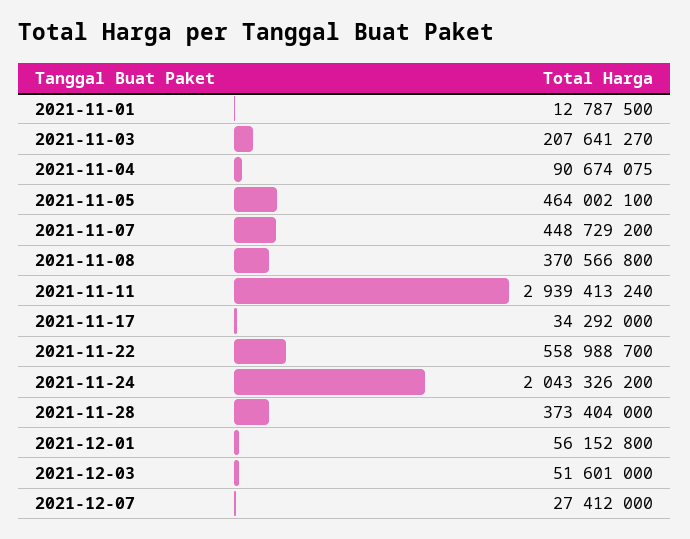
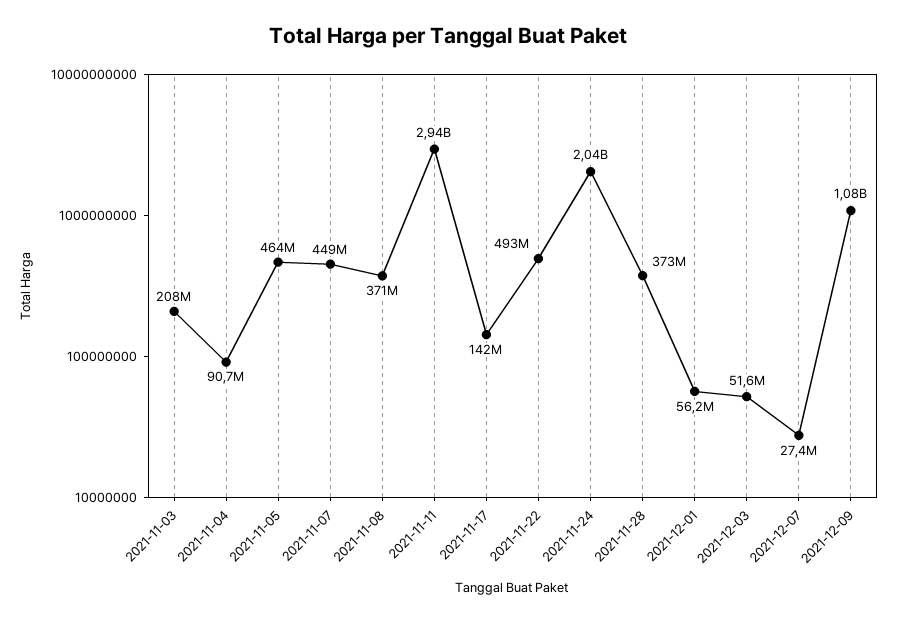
2021-11-01: 12787500 -> none
2021-11-17: 34292000 -> 142000000
2021-11-22: 558988700 -> 493000000
2021-12-09: none -> 1080000000

